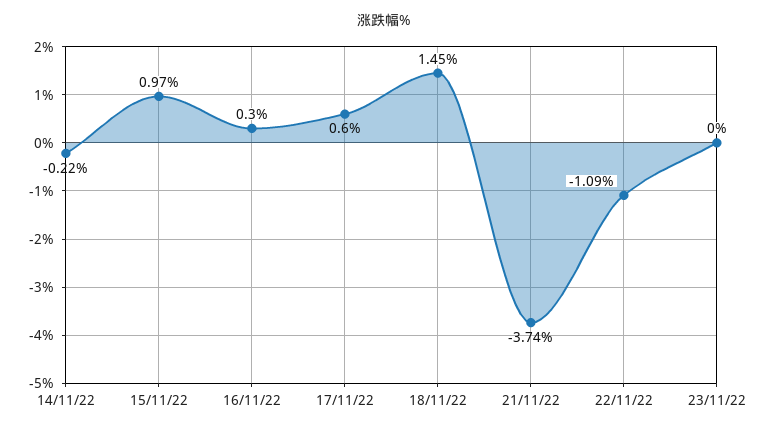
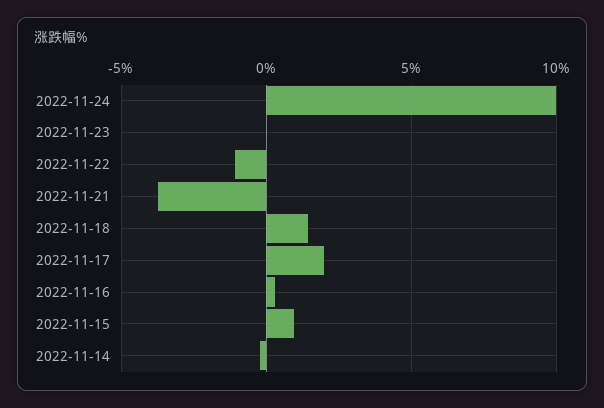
17/11/22: 0.6 -> 2
2022-11-24: none -> 10

